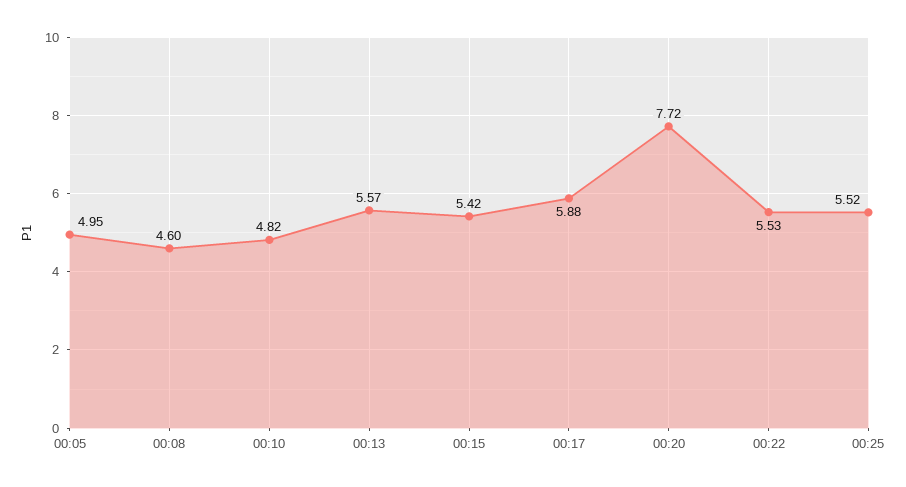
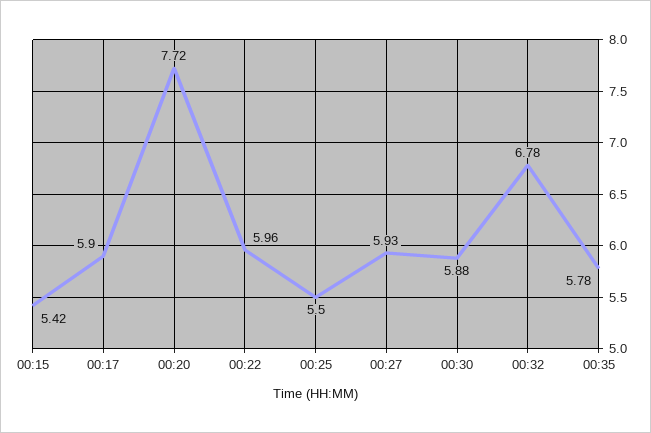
00:05: 4.95 -> none
00:08: 4.6 -> none
00:10: 4.82 -> none
00:13: 5.57 -> none
00:17: 5.88 -> 5.9
00:22: 5.53 -> 5.96
00:25: 5.52 -> 5.5
00:27: none -> 5.93
00:30: none -> 5.88
00:32: none -> 6.78
00:35: none -> 5.78

